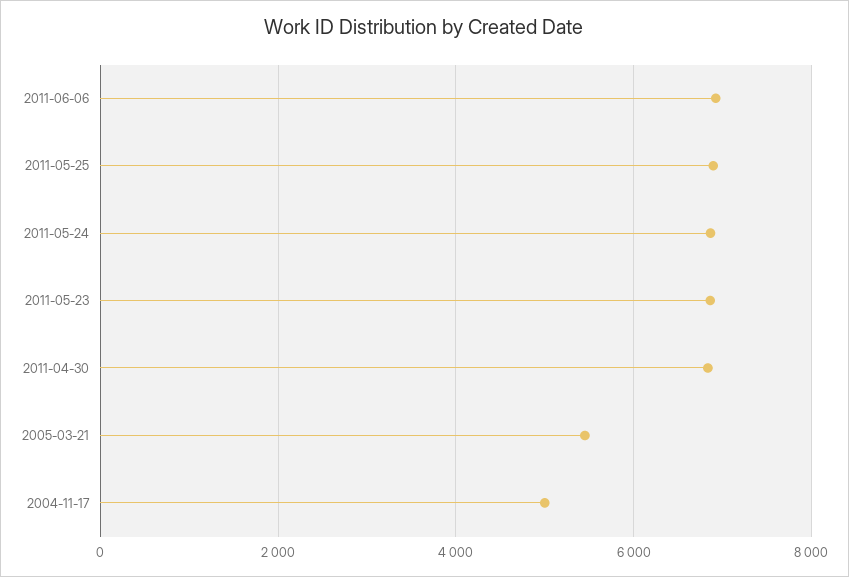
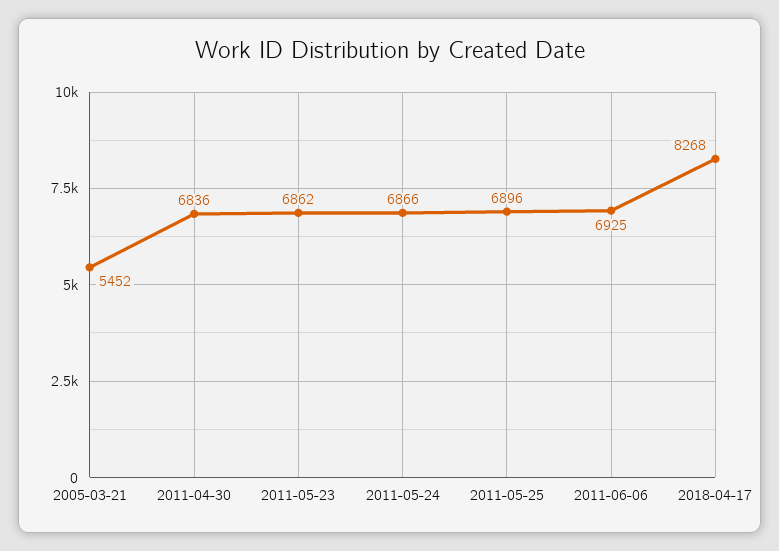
2004-11-17: 5000 -> none
2018-04-17: none -> 8268

